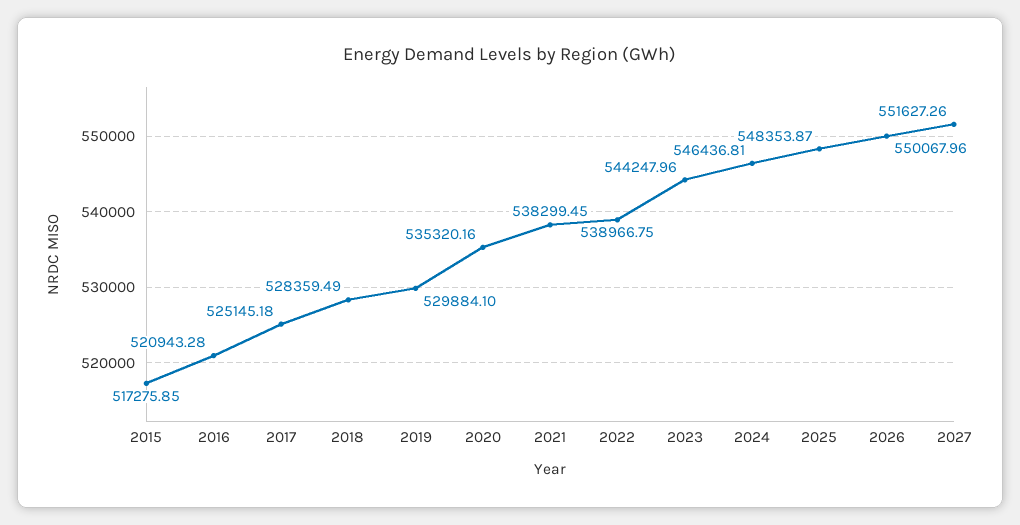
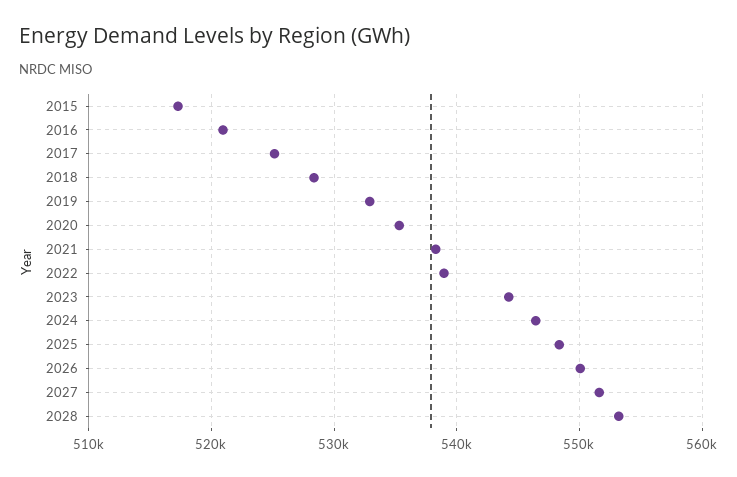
2019: 529884.1 -> 533000
2028: none -> 553000

